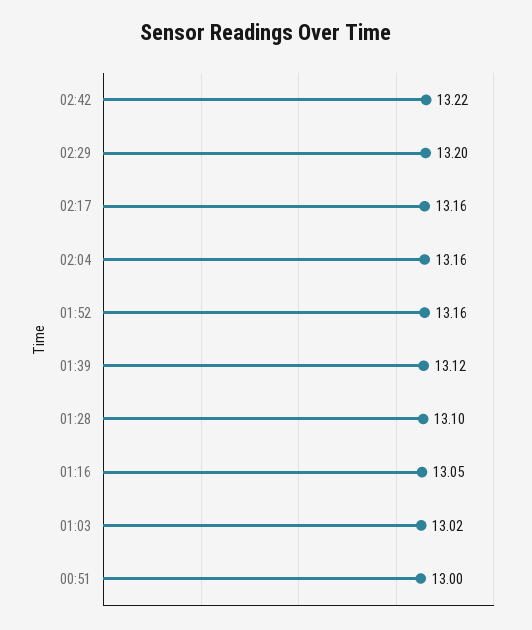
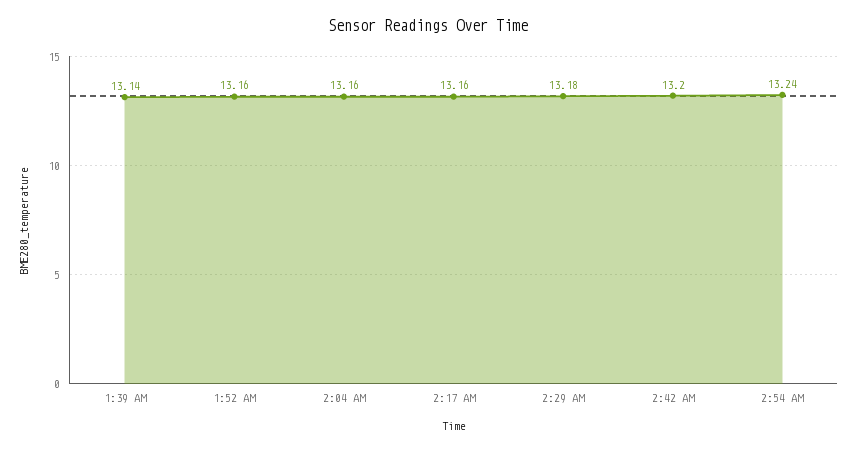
02:42: 13.22 -> 13.2
02:29: 13.2 -> 13.18
01:39: 13.12 -> 13.14
01:28: 13.1 -> none
01:16: 13.05 -> none
01:03: 13.02 -> none
00:51: 13 -> none
2:54 AM: none -> 13.24

